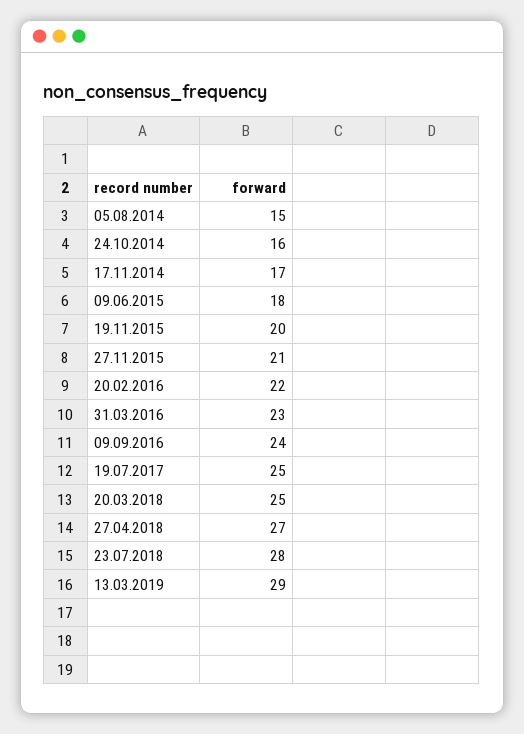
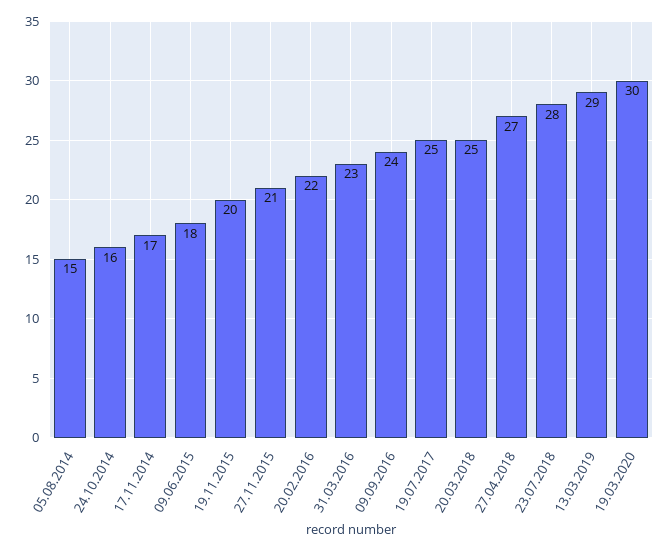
19.03.2020: none -> 30

